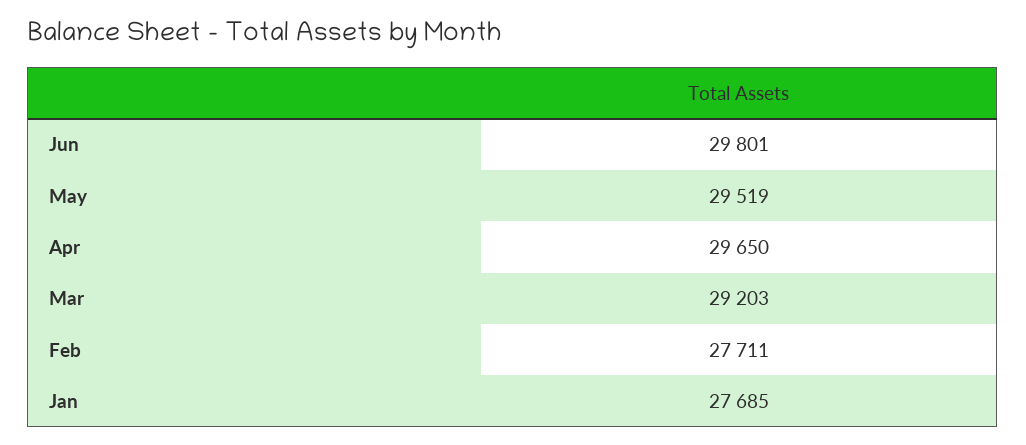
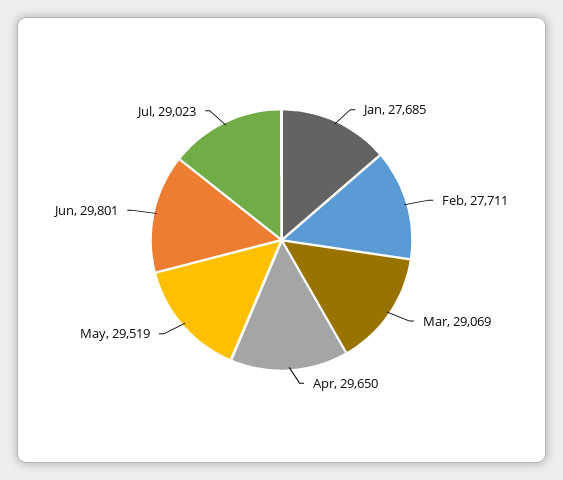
Mar: 29203 -> 29069
Jul: none -> 29023

